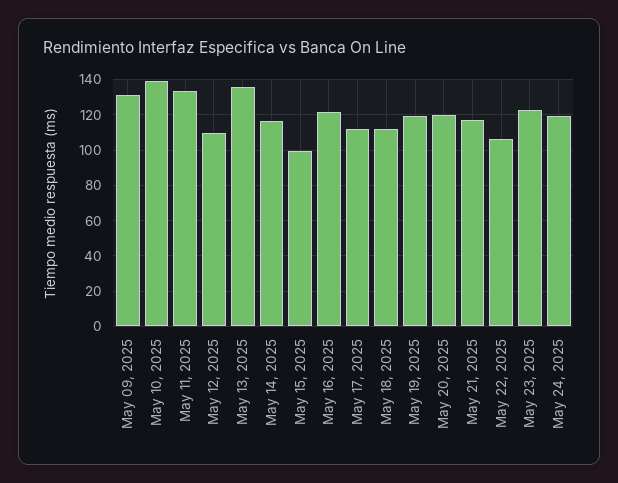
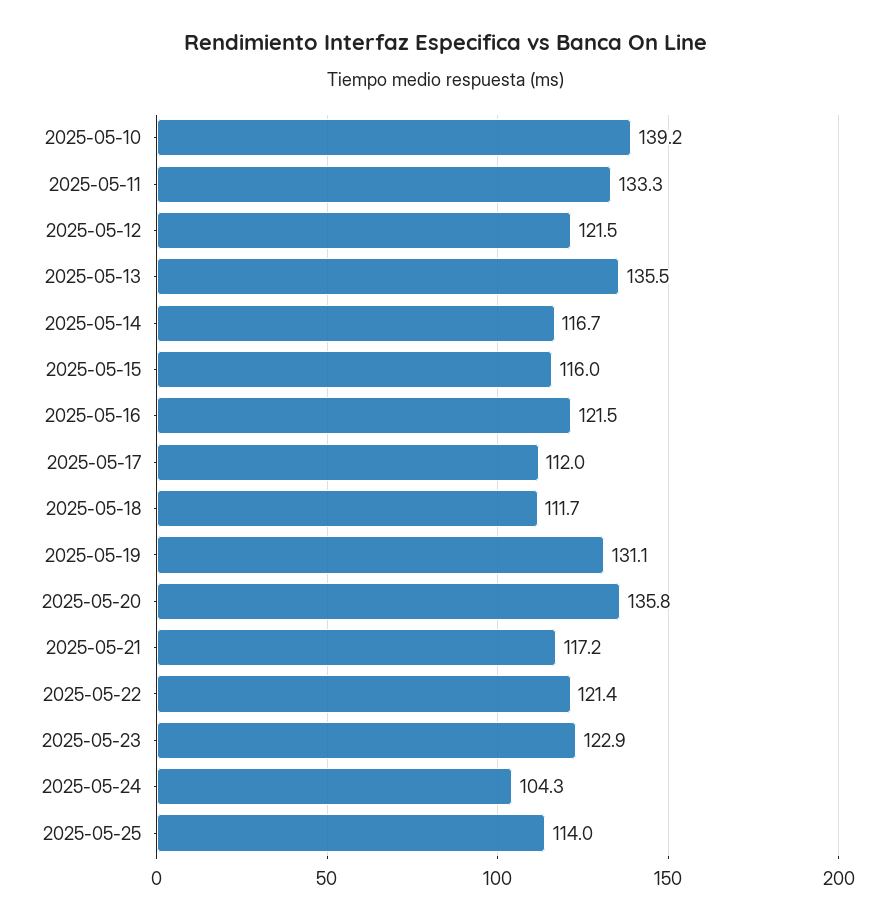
May 09, 2025: 130 -> none
May 12, 2025: 110 -> 121.5
May 15, 2025: 100 -> 116
May 19, 2025: 120 -> 131.1
May 20, 2025: 120 -> 135.8
May 22, 2025: 105 -> 121.4
May 24, 2025: 120 -> 104.3
2025-05-25: none -> 114

